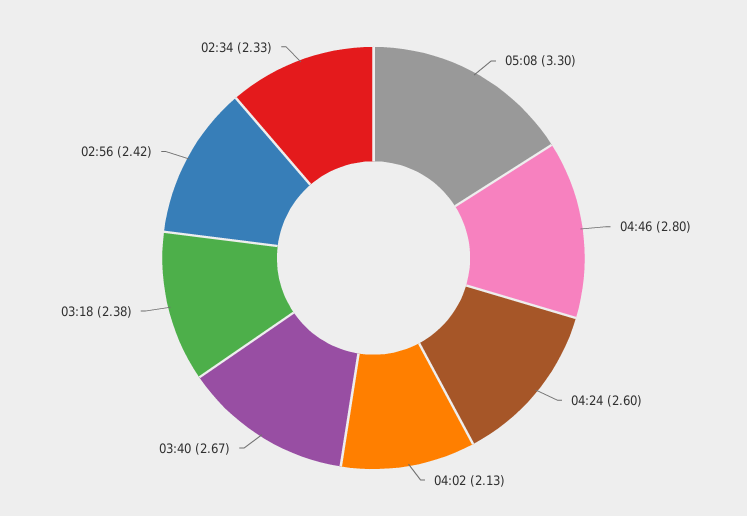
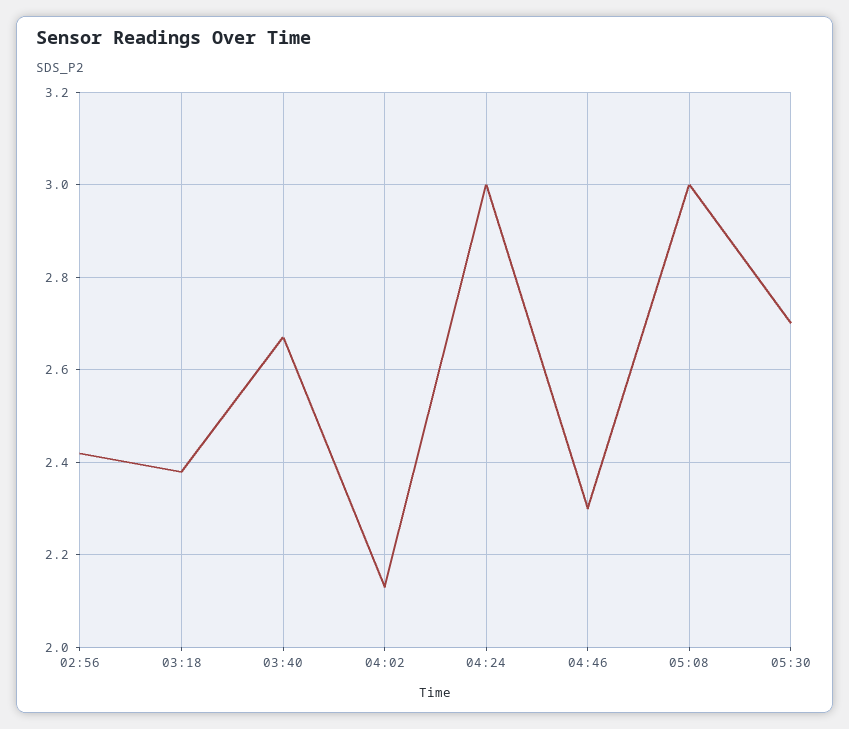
05:08: 3.3 -> 3
04:46: 2.8 -> 2.3
04:24: 2.6 -> 3
02:34: 2.33 -> none
05:30: none -> 2.7

